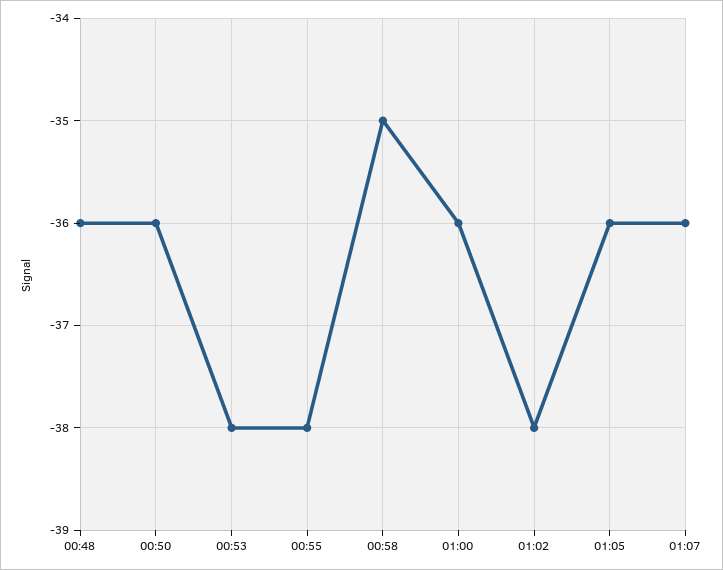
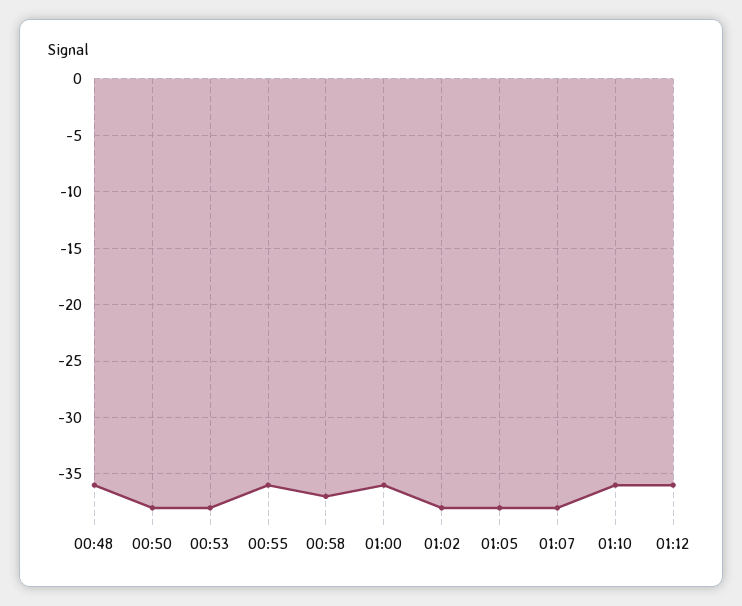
00:50: -36 -> -38
00:55: -38 -> -36
00:58: -35 -> -37
01:05: -36 -> -38
01:07: -36 -> -38
01:10: none -> -36
01:12: none -> -36

